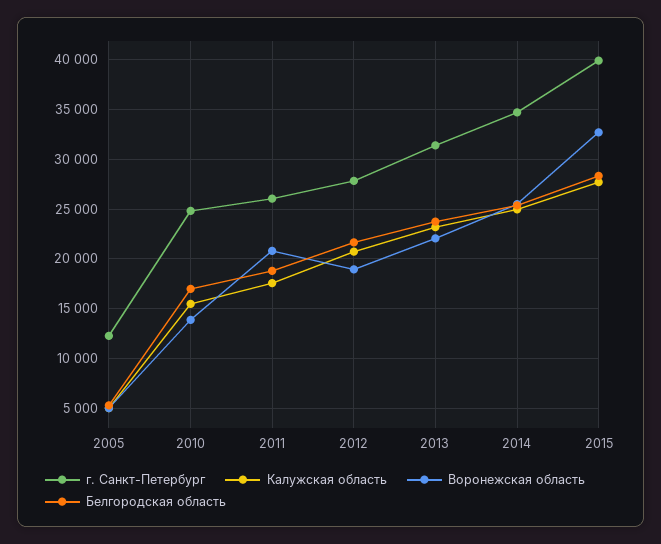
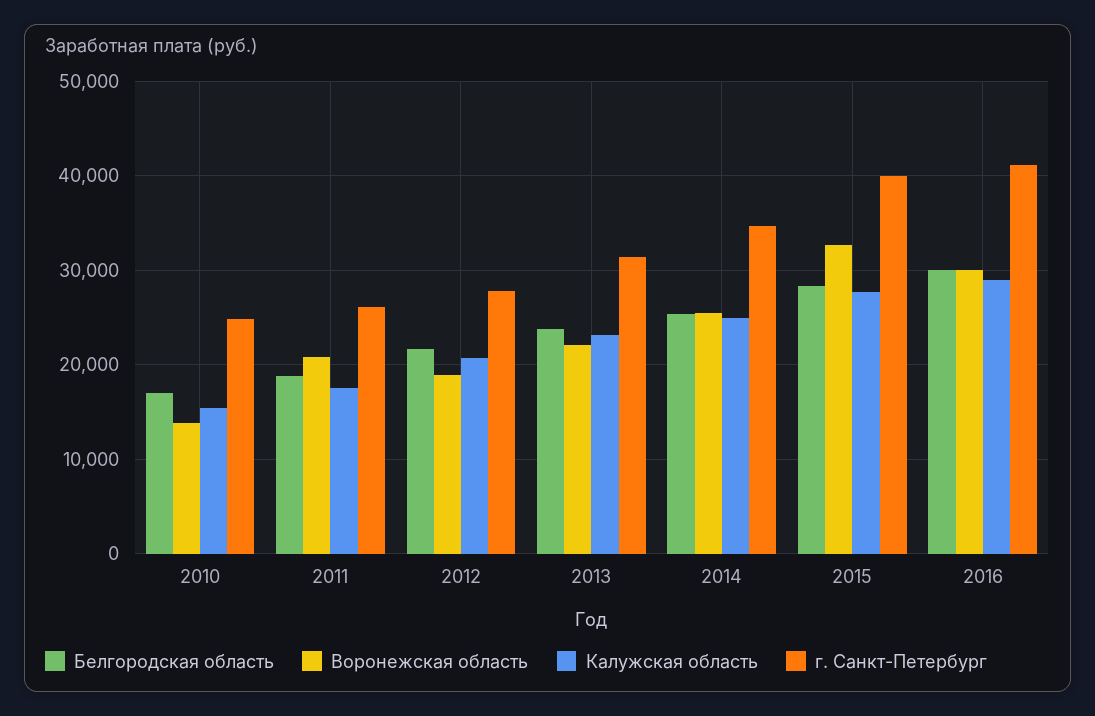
г. Санкт-Петербург, 2005: 12000 -> none
Калужская область, 2005: 5000 -> none
Воронежская область, 2005: 5000 -> none
Белгородская область, 2005: 5000 -> none
Белгородская область, 2016: none -> 30000
Воронежская область, 2016: none -> 30000
Калужская область, 2016: none -> 29000
г. Санкт-Петербург, 2016: none -> 41000

